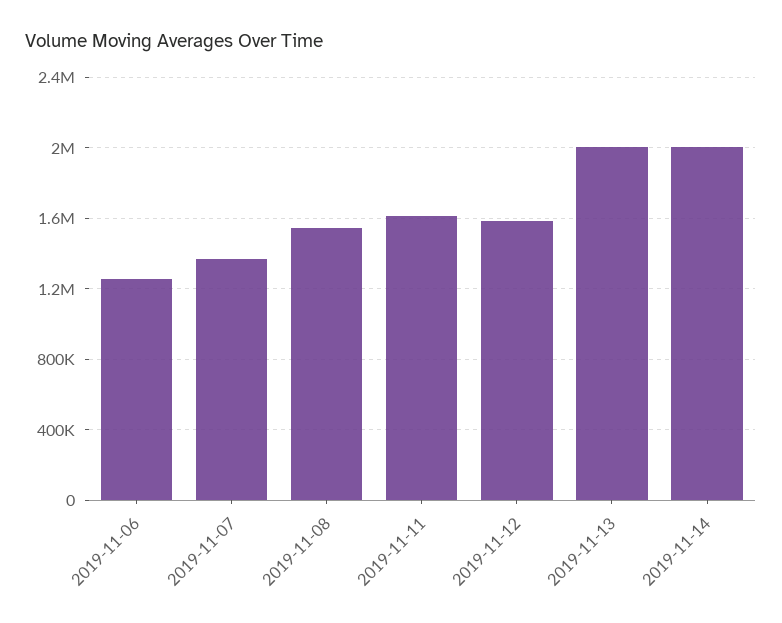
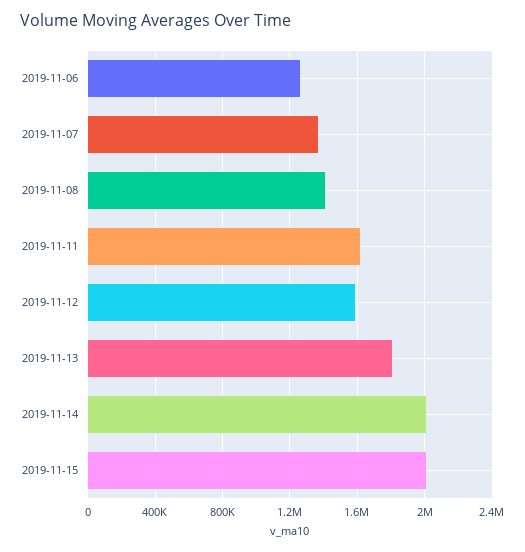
2019-11-08: 1550000 -> 1400000
2019-11-13: 2000000 -> 1800000
2019-11-15: none -> 2000000

